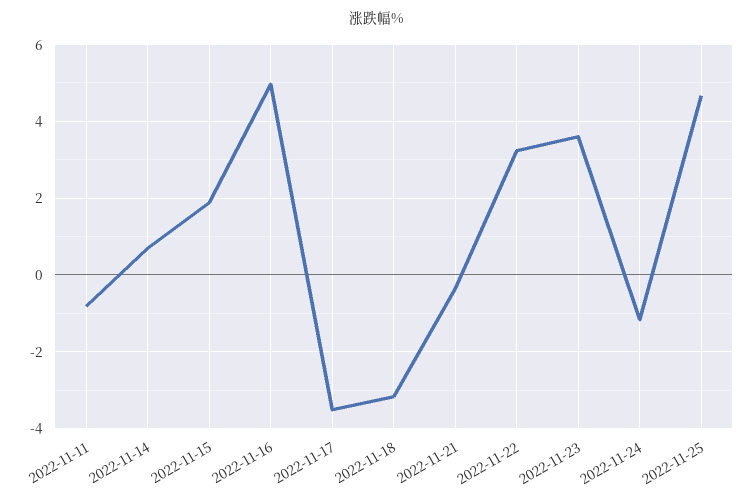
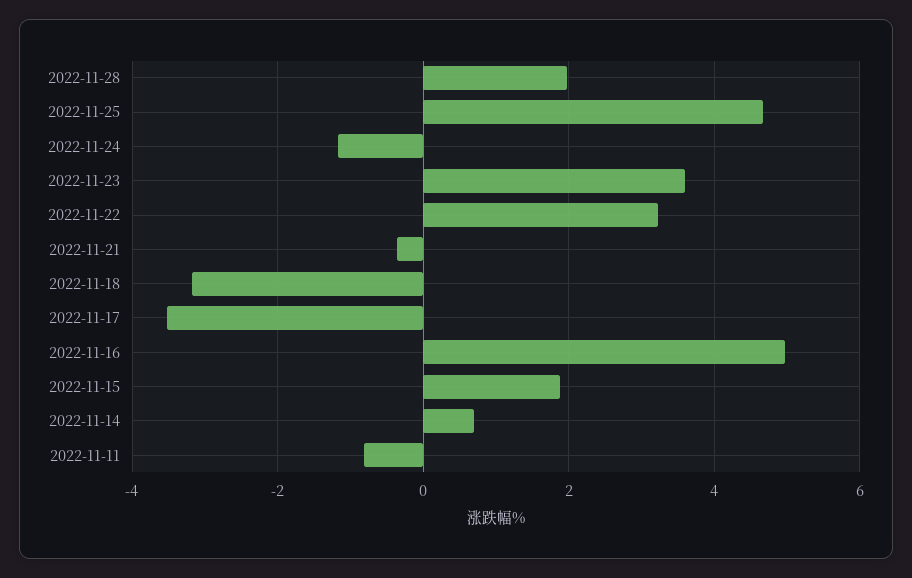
2022-11-28: none -> 2

